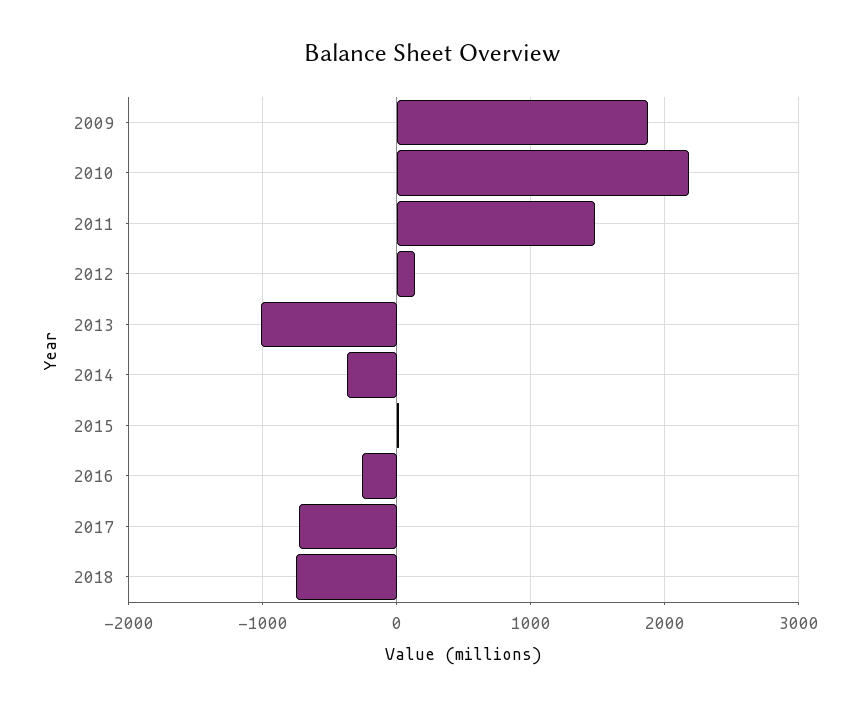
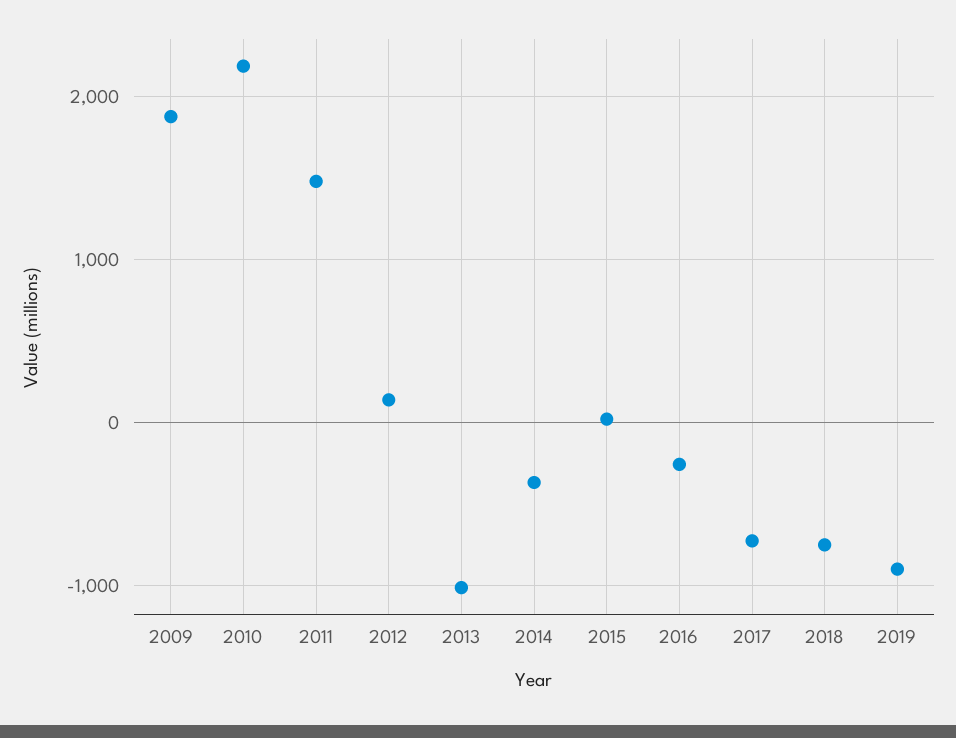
2019: none -> -900

